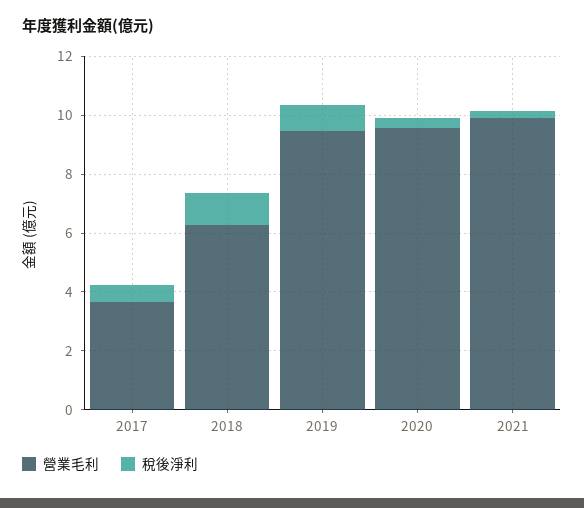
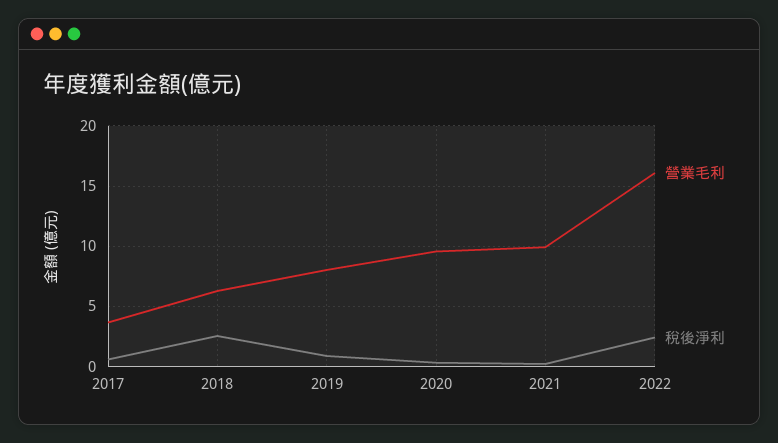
稅後淨利, 2018: 1 -> 2.5
營業毛利, 2019: 9.5 -> 8
營業毛利, 2022: none -> 16
稅後淨利, 2022: none -> 2.5

